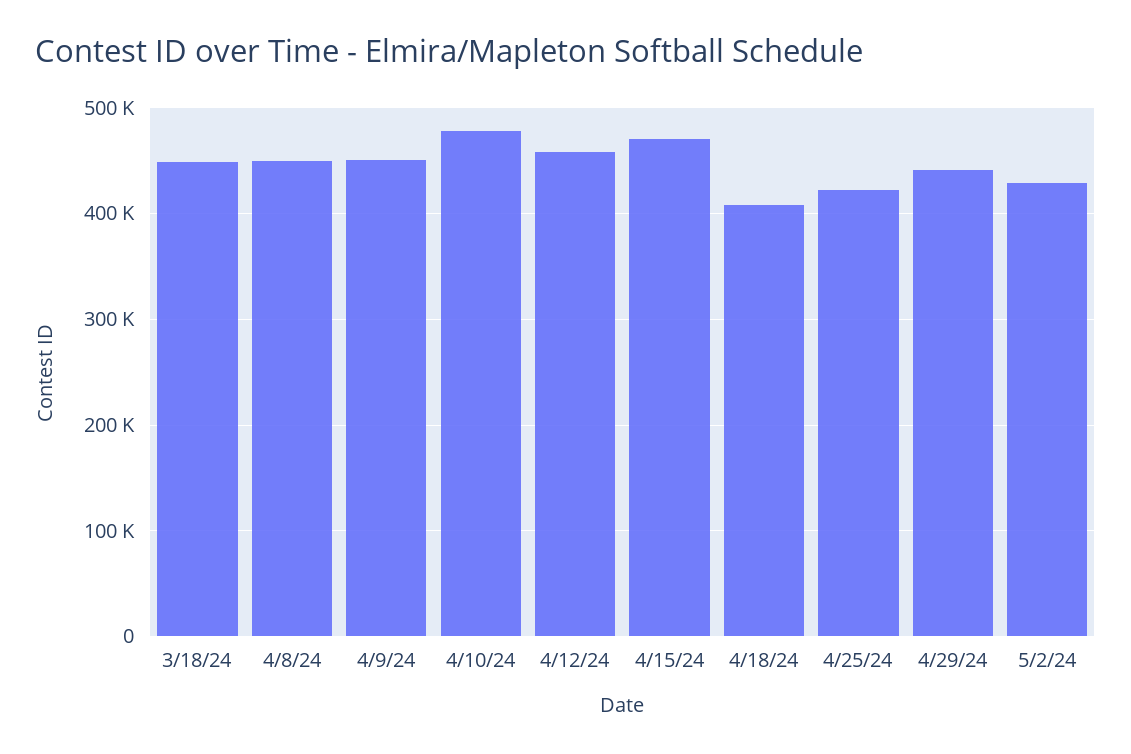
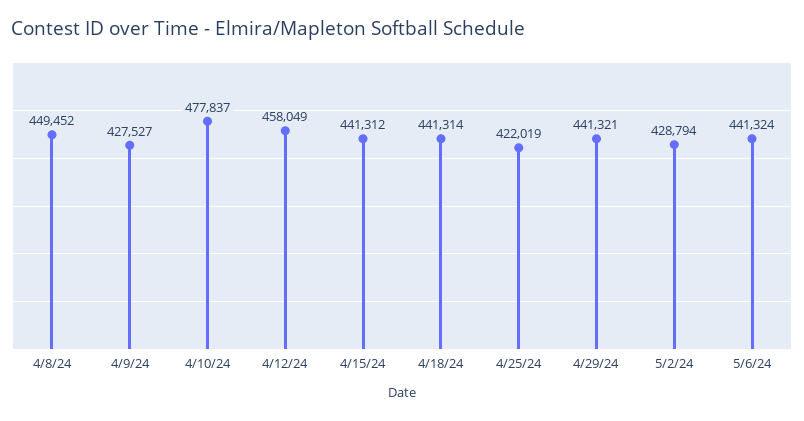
3/18/24: 450000 -> none
4/9/24: 450000 -> 427527
4/15/24: 470000 -> 441312
4/18/24: 410000 -> 441314
5/6/24: none -> 441324

